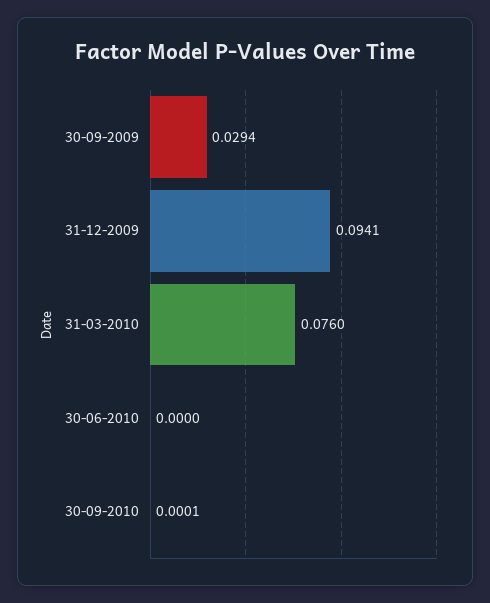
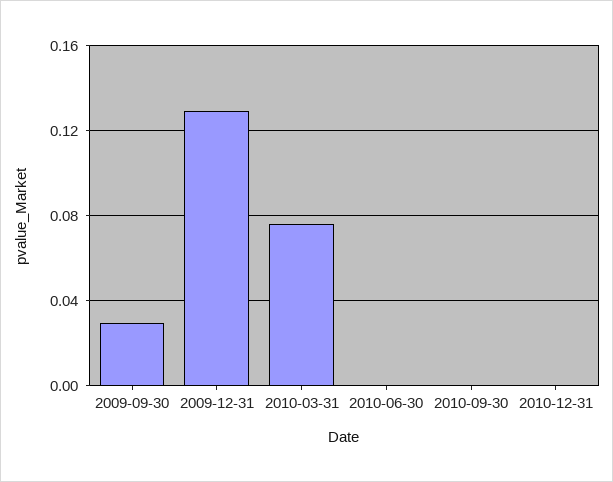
31-12-2009: 0.0941 -> 0.13
2010-12-31: none -> 0

